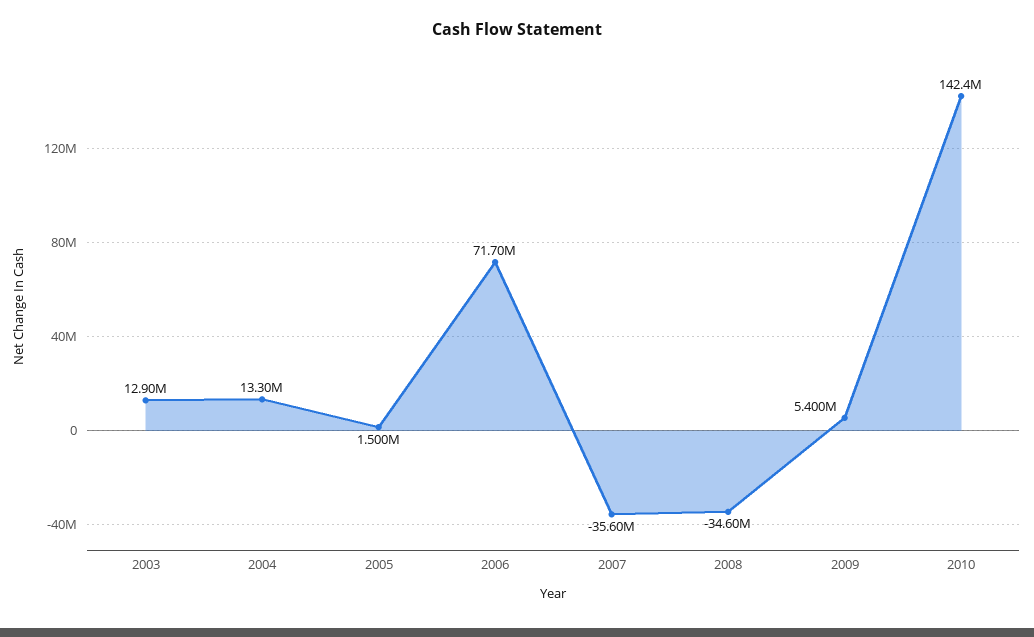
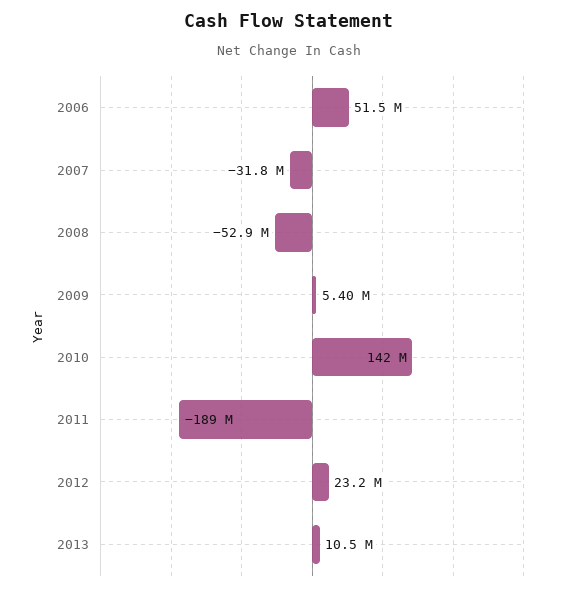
2003: 12900000 -> none
2004: 13300000 -> none
2005: 1500000 -> none
2006: 71700000 -> 51500000
2007: -35600000 -> -31800000
2008: -34600000 -> -52900000
2011: none -> -189000000
2012: none -> 23200000
2013: none -> 10500000

